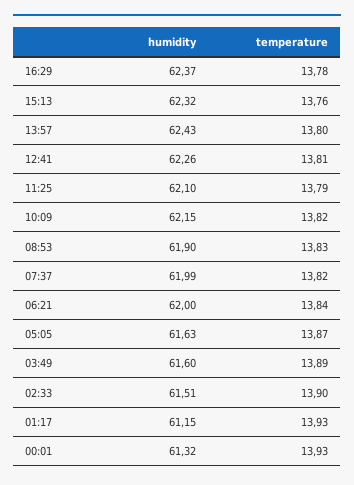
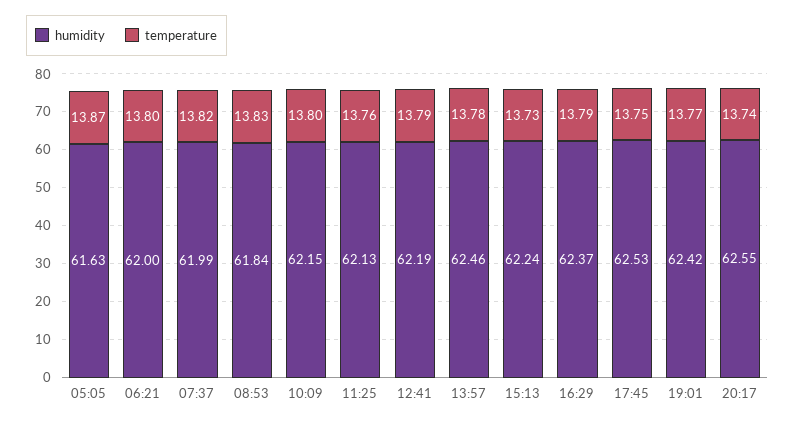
temperature, 16:29: 13.78 -> 13.79
humidity, 15:13: 62.32 -> 62.24
temperature, 15:13: 13.76 -> 13.73
humidity, 13:57: 62.43 -> 62.46
temperature, 13:57: 13.8 -> 13.78
humidity, 12:41: 62.26 -> 62.19
temperature, 12:41: 13.81 -> 13.79
humidity, 11:25: 62.1 -> 62.13
temperature, 11:25: 13.79 -> 13.76
temperature, 10:09: 13.82 -> 13.8
humidity, 08:53: 61.9 -> 61.84
temperature, 06:21: 13.84 -> 13.8
humidity, 03:49: 61.6 -> none
temperature, 03:49: 13.89 -> none
humidity, 02:33: 61.51 -> none
temperature, 02:33: 13.9 -> none
humidity, 01:17: 61.15 -> none
temperature, 01:17: 13.93 -> none
humidity, 00:01: 61.32 -> none
temperature, 00:01: 13.93 -> none
humidity, 17:45: none -> 62.53
temperature, 17:45: none -> 13.75
humidity, 19:01: none -> 62.42
temperature, 19:01: none -> 13.77
humidity, 20:17: none -> 62.55
temperature, 20:17: none -> 13.74

